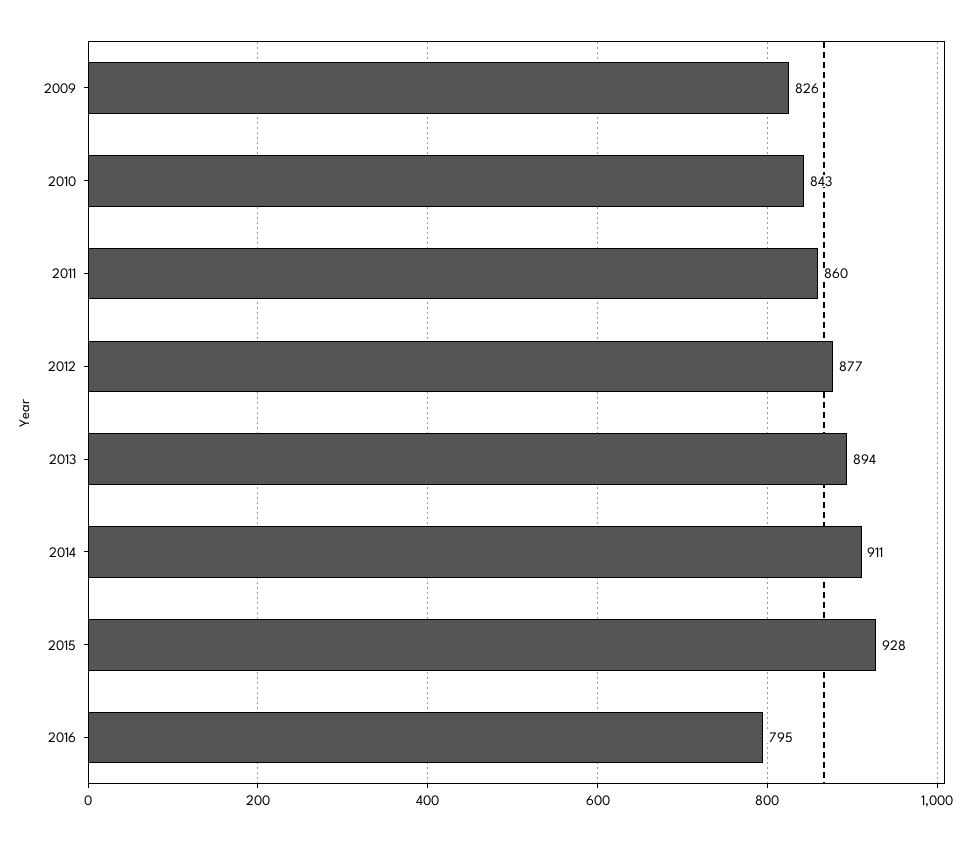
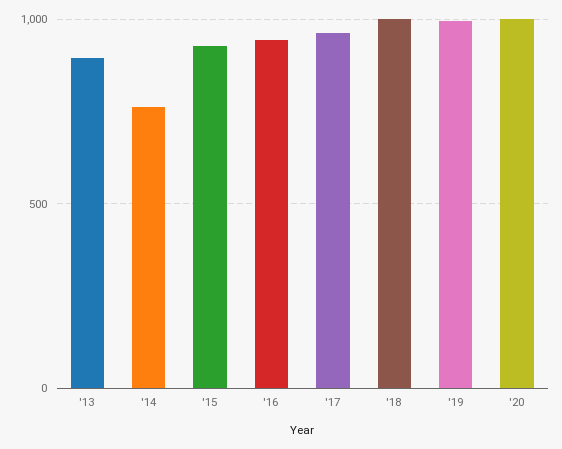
2009: 826 -> none
2010: 843 -> none
2011: 860 -> none
2012: 877 -> none
2014: 911 -> 750
2016: 795 -> 950
'17: none -> 950
'18: none -> 1000
'19: none -> 1000
'20: none -> 1000

